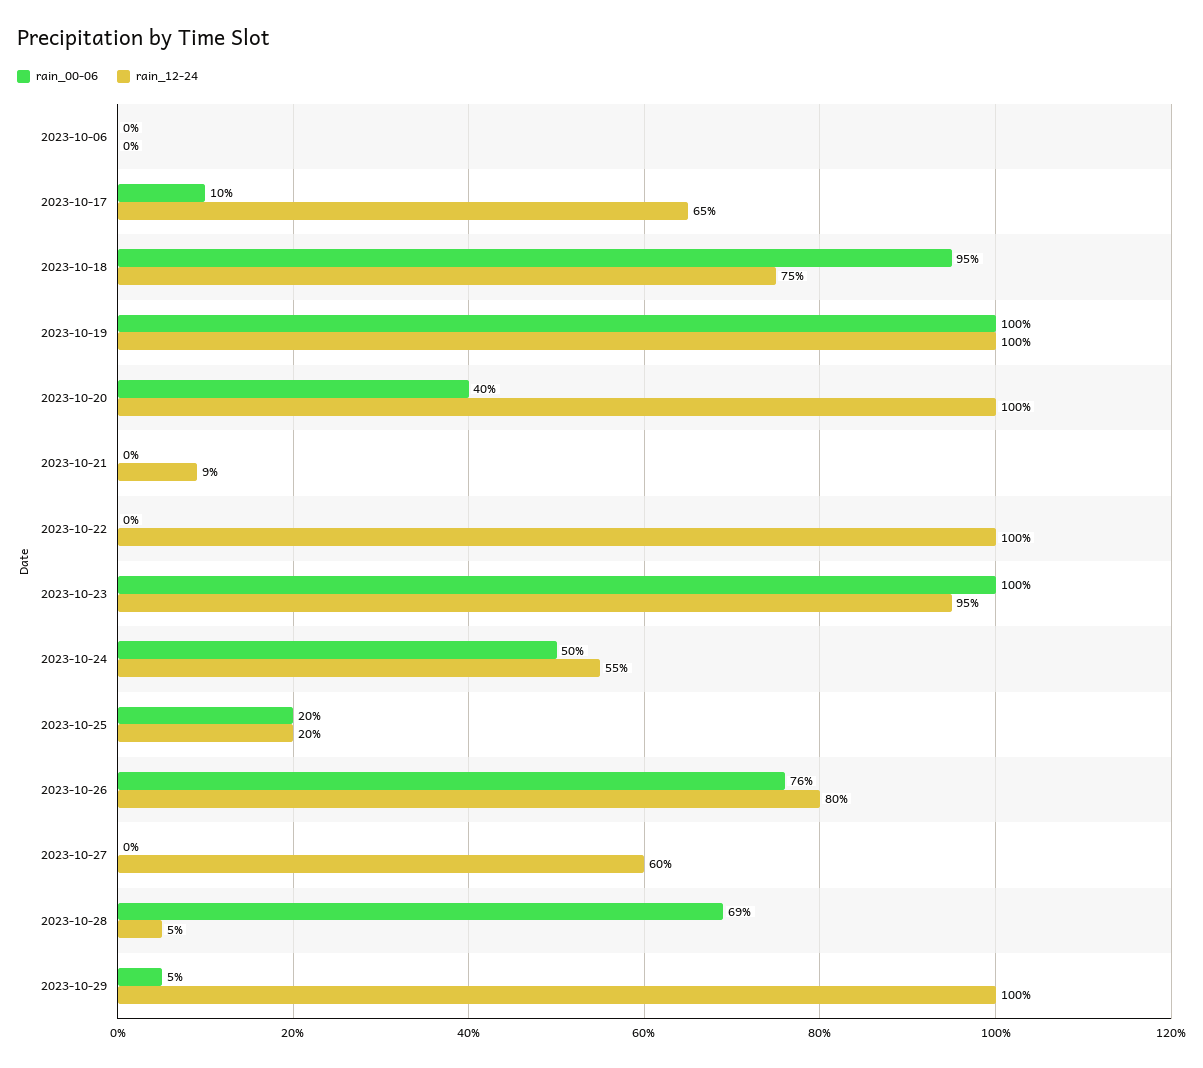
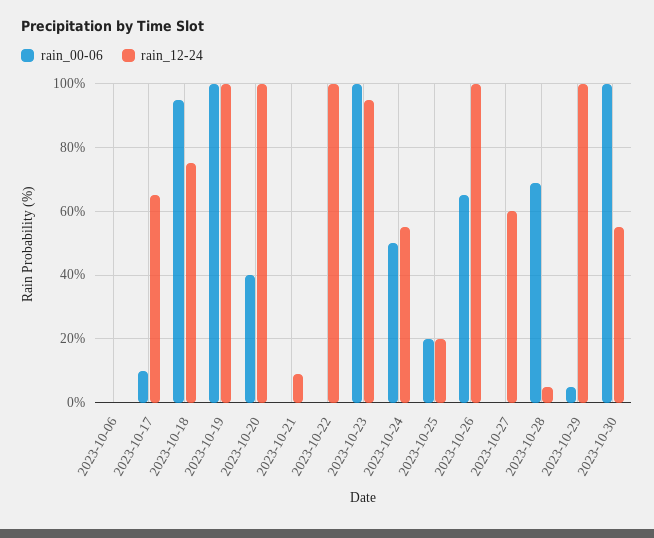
rain_00-06, 2023-10-26: 76 -> 65
rain_12-24, 2023-10-26: 80 -> 100
rain_00-06, 2023-10-30: none -> 100
rain_12-24, 2023-10-30: none -> 55

